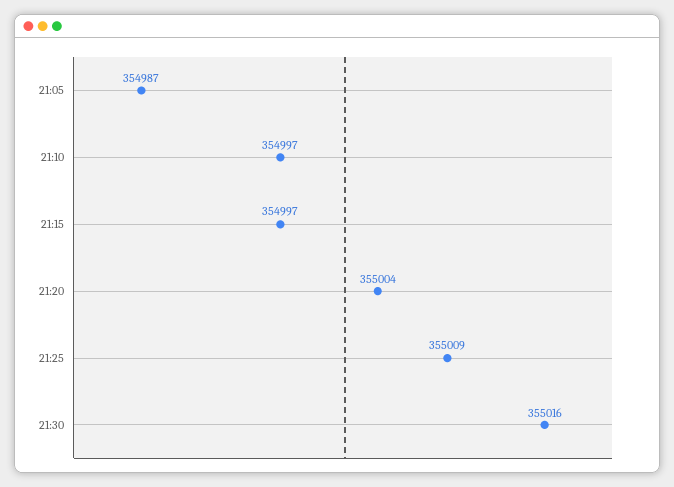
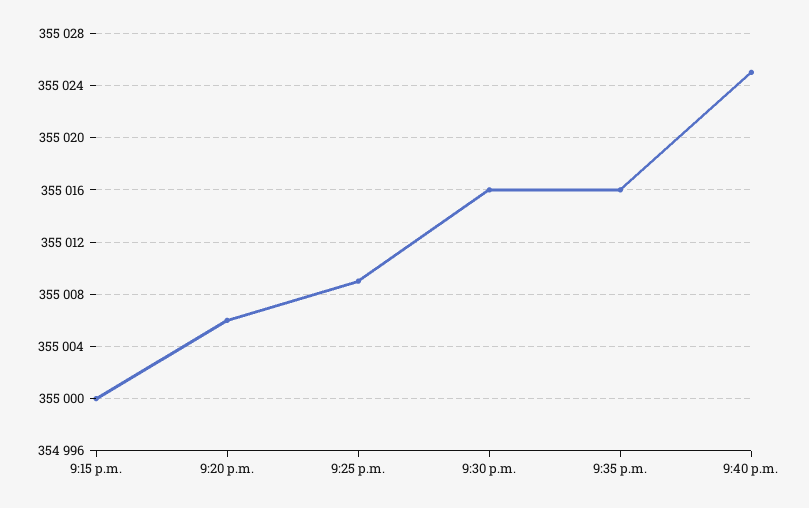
21:05: 354987 -> none
21:10: 354997 -> none
21:15: 354997 -> 355000
21:20: 355004 -> 355006
9:35 p.m.: none -> 355016
9:40 p.m.: none -> 355025

